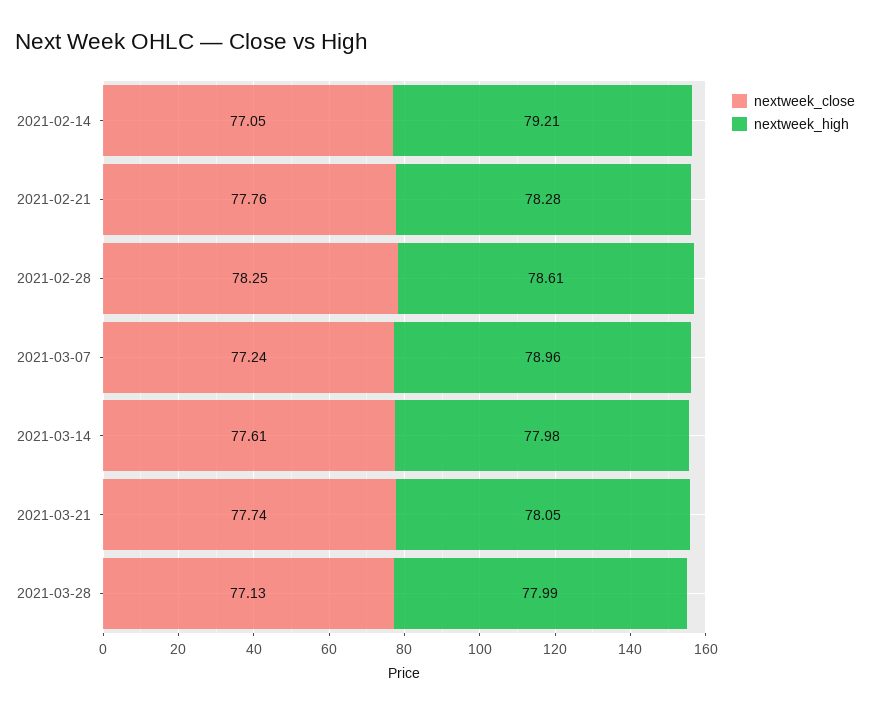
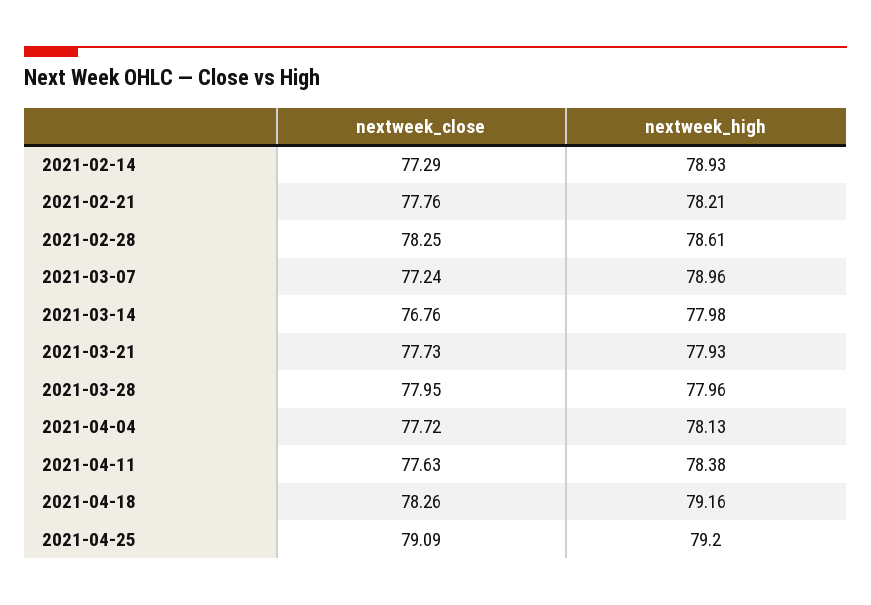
nextweek_close, 2021-02-14: 77.05 -> 77.29
nextweek_high, 2021-02-14: 79.21 -> 78.93
nextweek_high, 2021-02-21: 78.28 -> 78.21
nextweek_close, 2021-03-14: 77.61 -> 76.76
nextweek_close, 2021-03-21: 77.74 -> 77.73
nextweek_high, 2021-03-21: 78.05 -> 77.93
nextweek_close, 2021-03-28: 77.13 -> 77.95
nextweek_high, 2021-03-28: 77.99 -> 77.96
nextweek_close, 2021-04-04: none -> 77.72
nextweek_high, 2021-04-04: none -> 78.13
nextweek_close, 2021-04-11: none -> 77.63
nextweek_high, 2021-04-11: none -> 78.38
nextweek_close, 2021-04-18: none -> 78.26
nextweek_high, 2021-04-18: none -> 79.16
nextweek_close, 2021-04-25: none -> 79.09
nextweek_high, 2021-04-25: none -> 79.2

